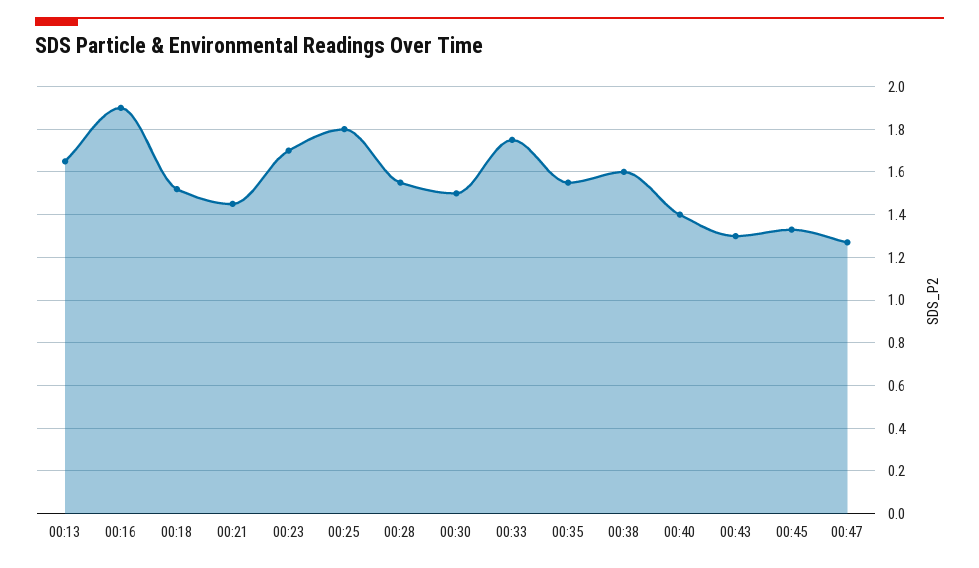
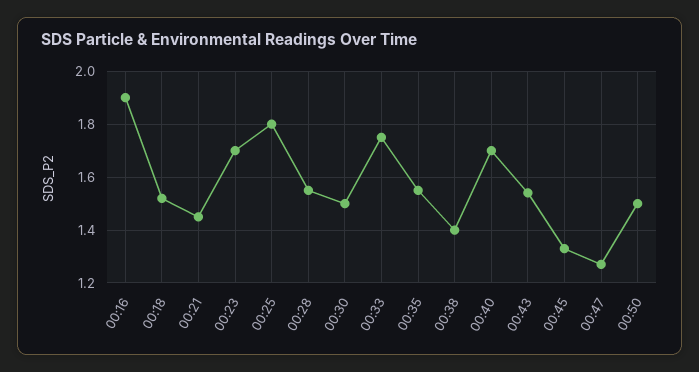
00:13: 1.65 -> none
00:38: 1.6 -> 1.4
00:40: 1.4 -> 1.7
00:43: 1.3 -> 1.55
00:50: none -> 1.5

